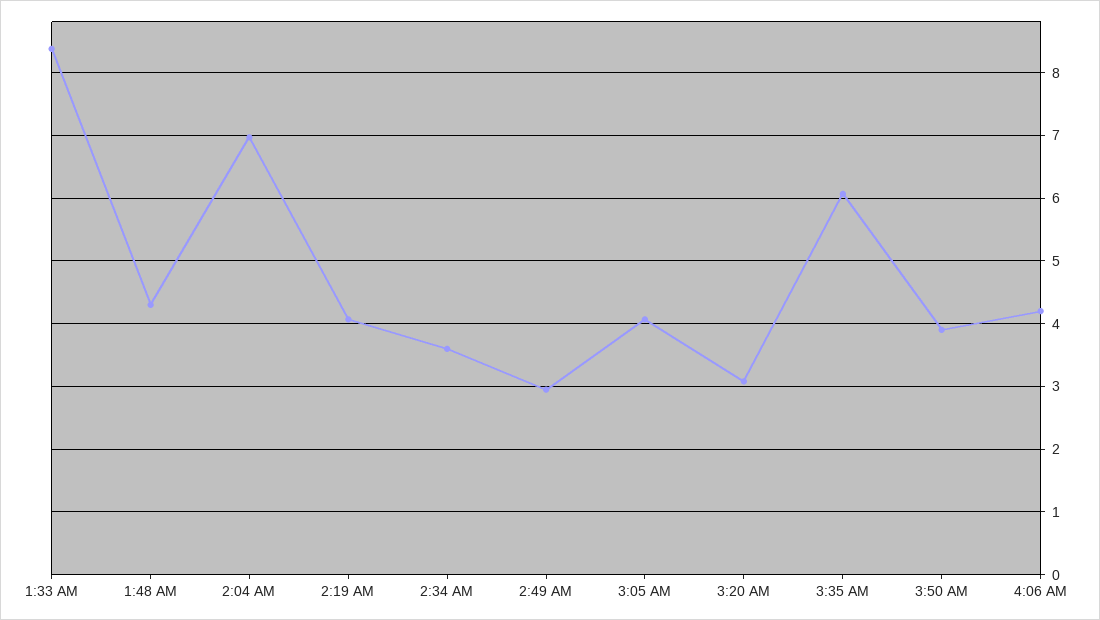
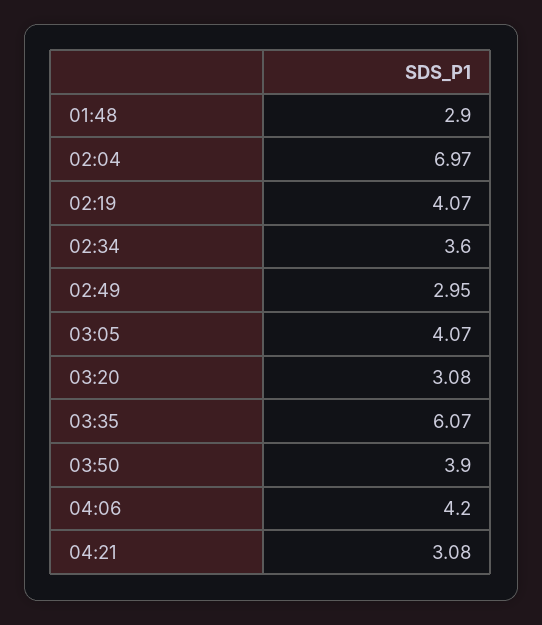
1:33 AM: 8.4 -> none
1:48 AM: 4.3 -> 2.9
04:21: none -> 3.08

